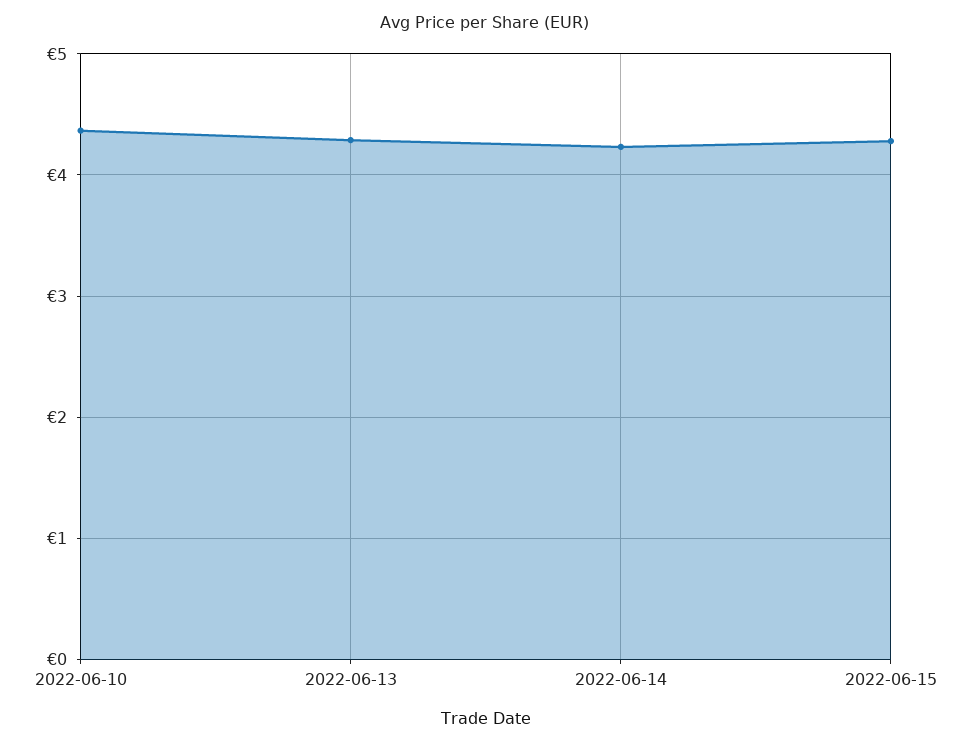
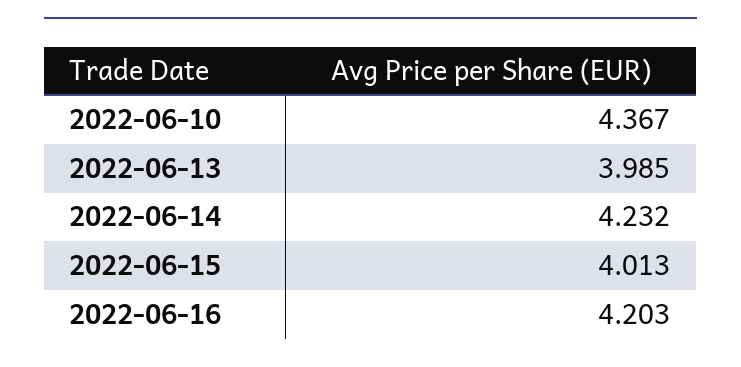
2022-06-13: 4.3 -> 3.985
2022-06-15: 4.3 -> 4.013
2022-06-16: none -> 4.203

